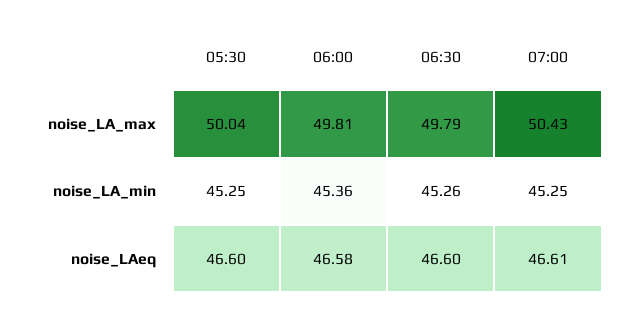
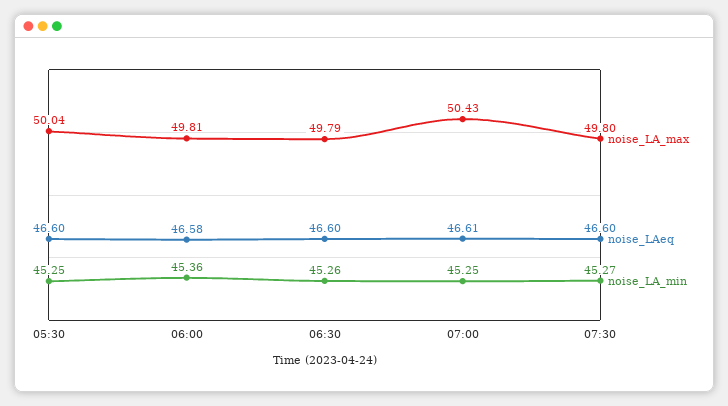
noise_LA_max, 07:30: none -> 49.8
noise_LAeq, 07:30: none -> 46.6
noise_LA_min, 07:30: none -> 45.27

